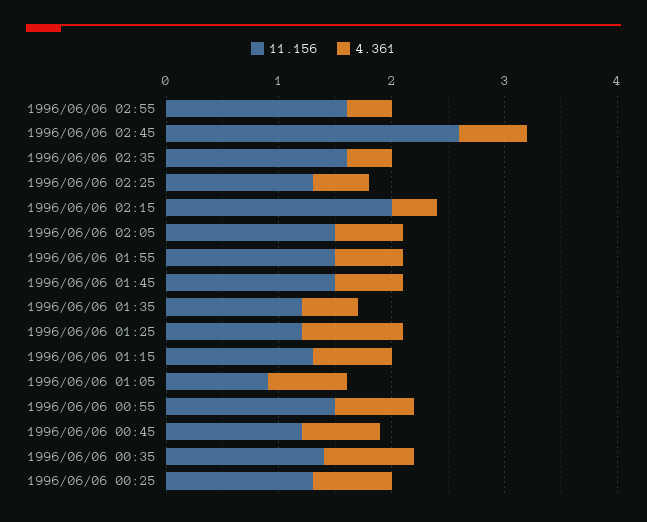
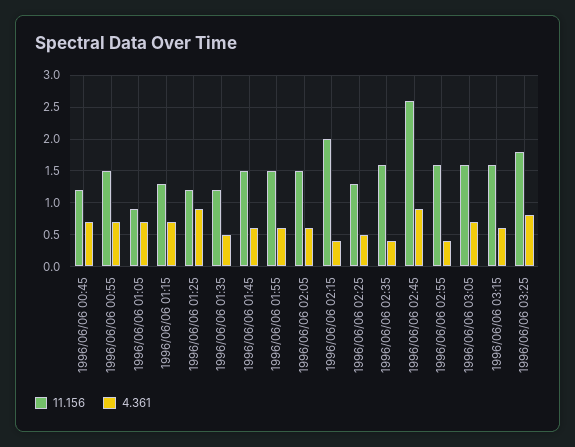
4.361, 1996/06/06 02:45: 0.6 -> 0.9
11.156, 1996/06/06 00:35: 1.4 -> none
4.361, 1996/06/06 00:35: 0.8 -> none
11.156, 1996/06/06 00:25: 1.3 -> none
4.361, 1996/06/06 00:25: 0.7 -> none
11.156, 1996/06/06 03:05: none -> 1.6
4.361, 1996/06/06 03:05: none -> 0.7
11.156, 1996/06/06 03:15: none -> 1.6
4.361, 1996/06/06 03:15: none -> 0.6
11.156, 1996/06/06 03:25: none -> 1.8
4.361, 1996/06/06 03:25: none -> 0.8

